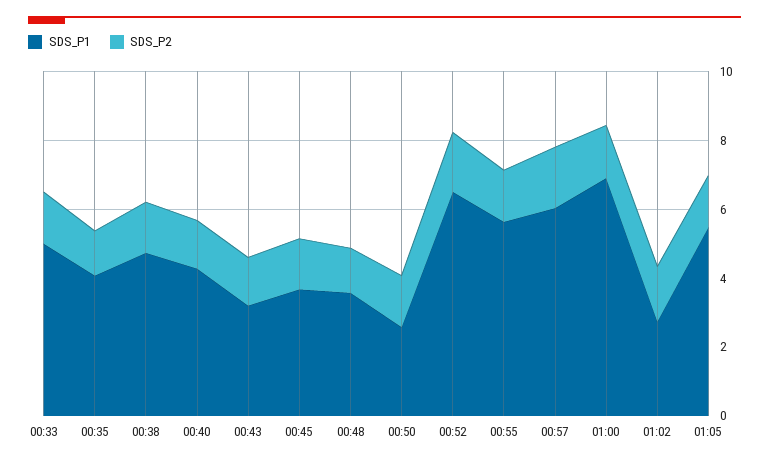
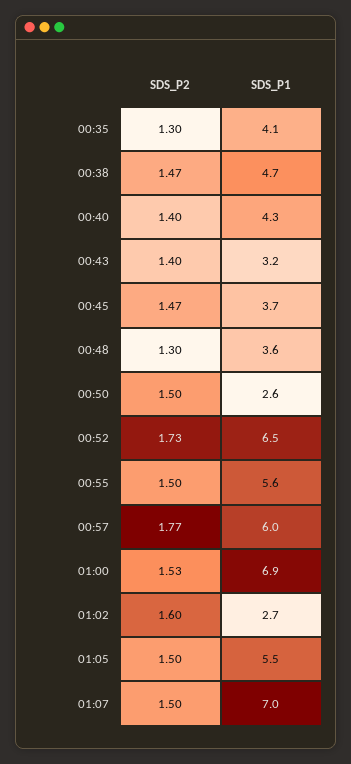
SDS_P1, 00:33: 5 -> none
SDS_P2, 00:33: 1.5 -> none
SDS_P2, 01:07: none -> 1.5
SDS_P1, 01:07: none -> 7

